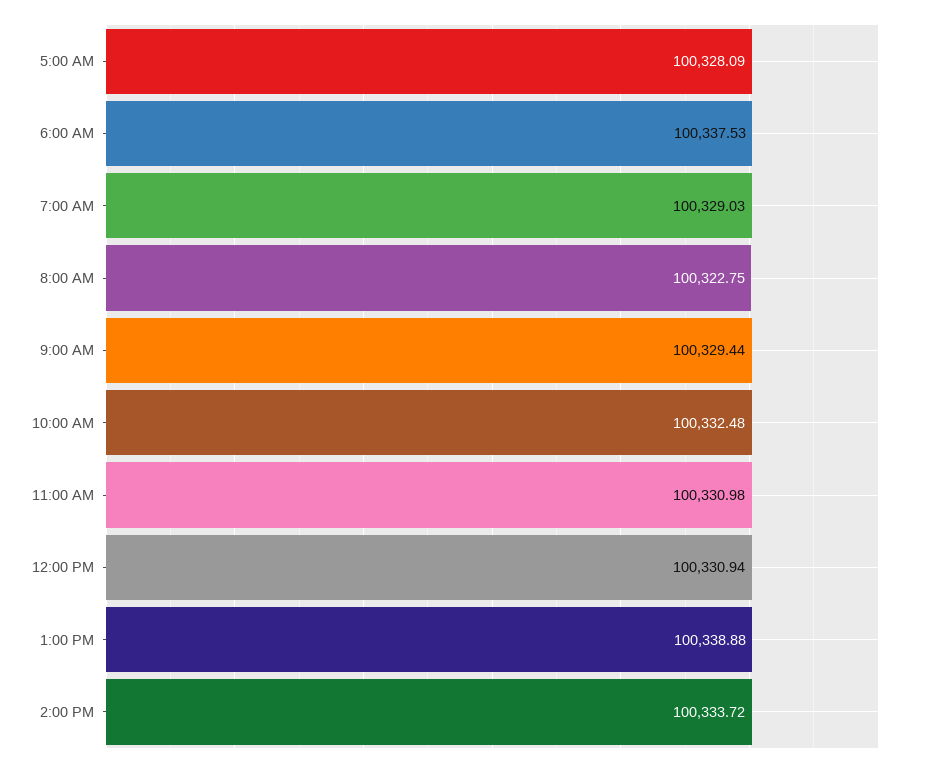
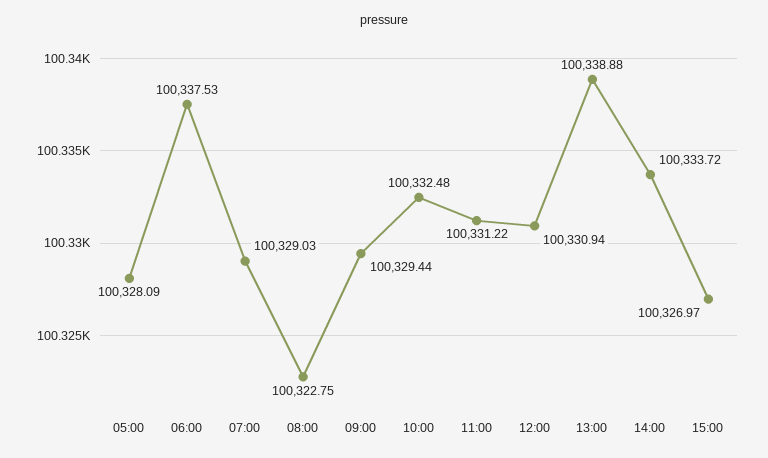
11:00 AM: 100330.98 -> 100331.22
15:00: none -> 100326.97

